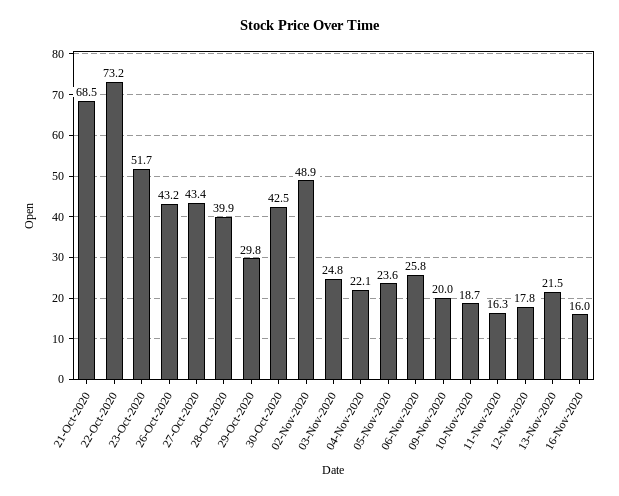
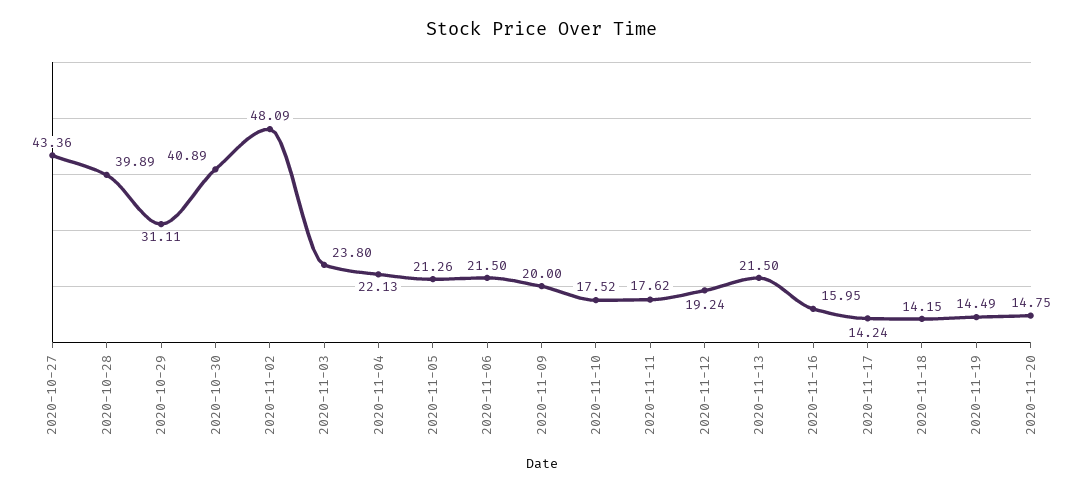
21-Oct-2020: 68.5 -> none
22-Oct-2020: 73.2 -> none
23-Oct-2020: 51.7 -> none
26-Oct-2020: 43.2 -> none
29-Oct-2020: 29.8 -> 31.11
30-Oct-2020: 42.5 -> 40.89
02-Nov-2020: 48.9 -> 48.09
03-Nov-2020: 24.8 -> 23.8
05-Nov-2020: 23.6 -> 21.26
06-Nov-2020: 25.8 -> 21.5
10-Nov-2020: 18.7 -> 17.52
11-Nov-2020: 16.3 -> 17.62
12-Nov-2020: 17.8 -> 19.24
2020-11-17: none -> 14.24
2020-11-18: none -> 14.15
2020-11-19: none -> 14.49
2020-11-20: none -> 14.75

